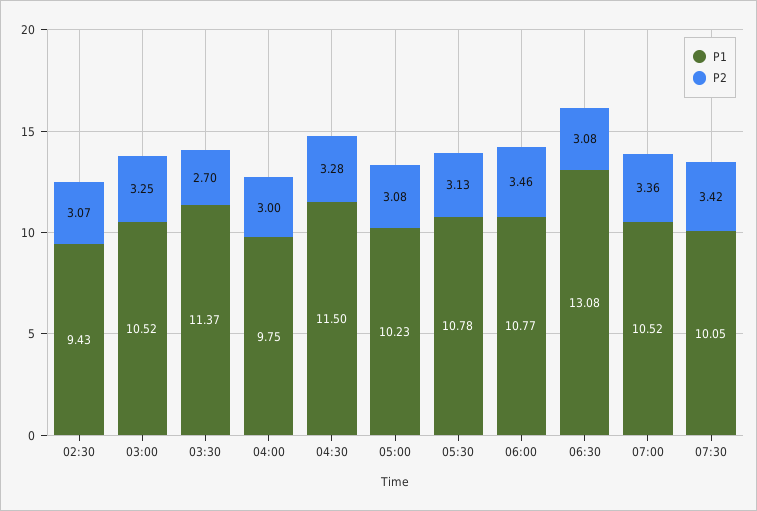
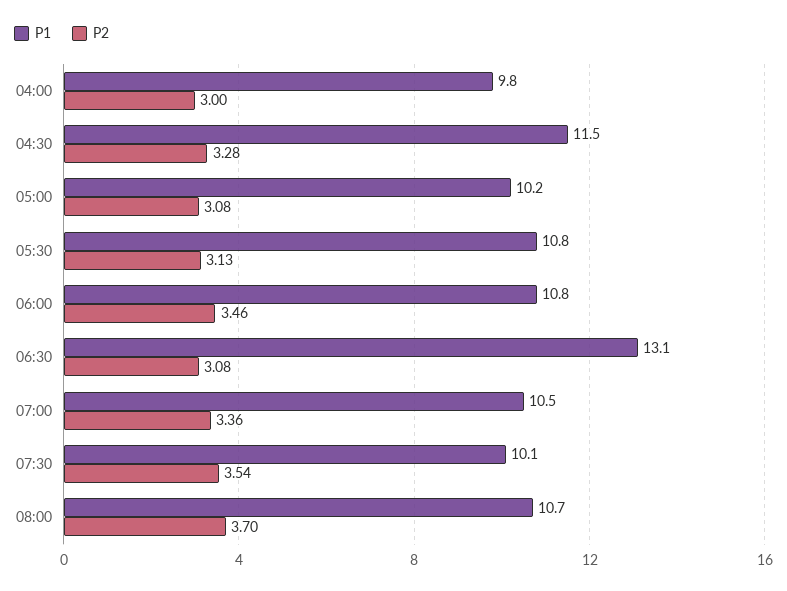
P1, 02:30: 9.43 -> none
P2, 02:30: 3.07 -> none
P1, 03:00: 10.52 -> none
P2, 03:00: 3.25 -> none
P1, 03:30: 11.37 -> none
P2, 03:30: 2.7 -> none
P2, 07:30: 3.42 -> 3.54
P1, 08:00: none -> 10.7
P2, 08:00: none -> 3.7

